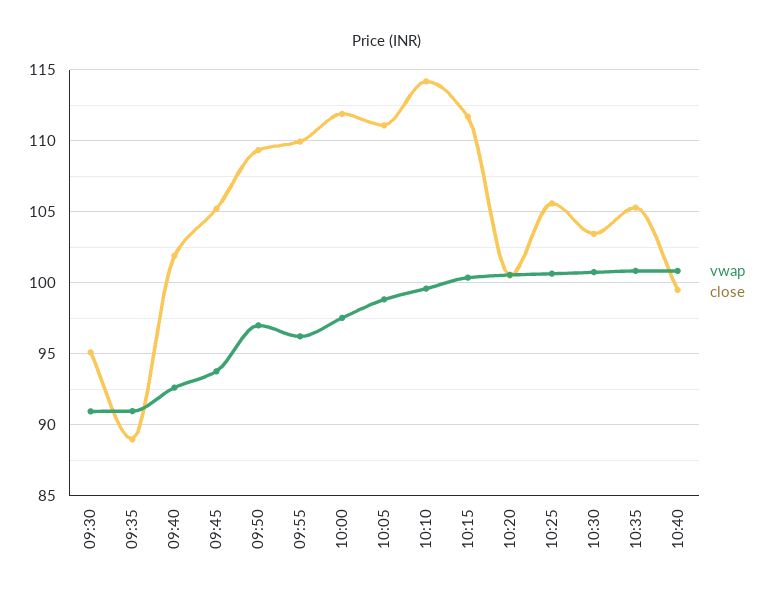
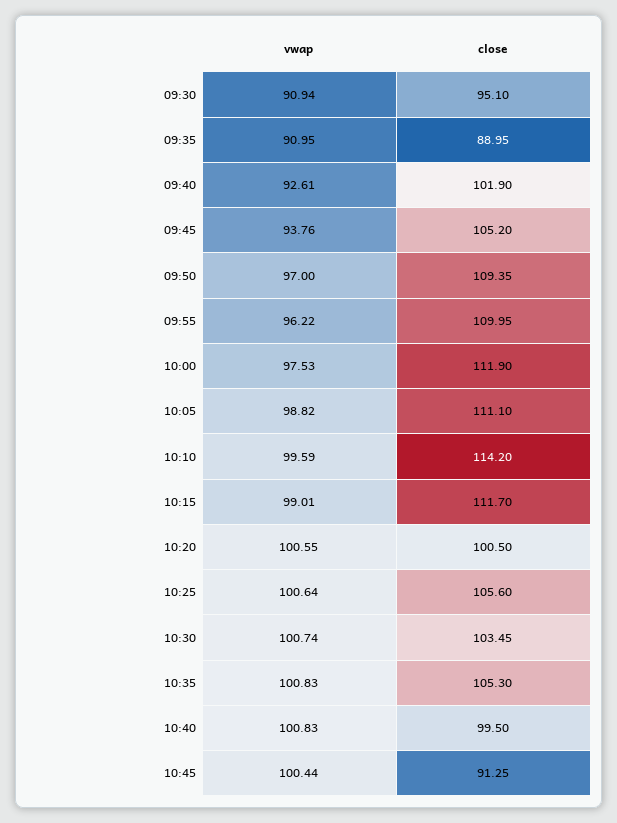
vwap, 10:15: 100.5 -> 99.01
vwap, 10:45: none -> 100.44
close, 10:45: none -> 91.25

